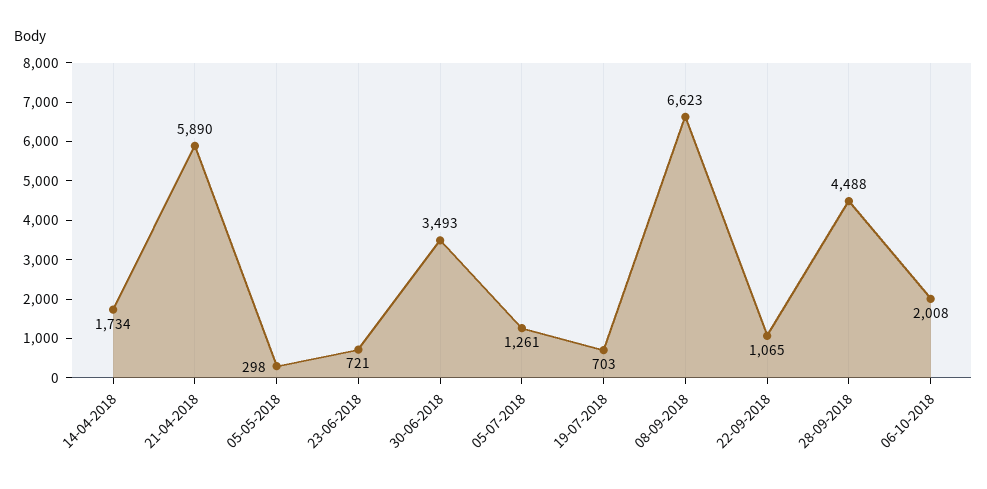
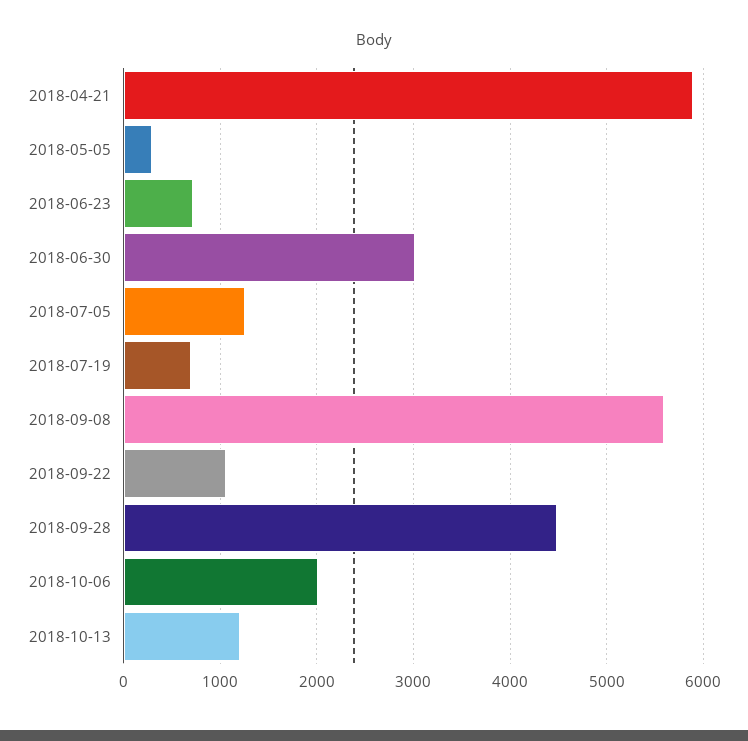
14-04-2018: 1734 -> none
30-06-2018: 3493 -> 3000
08-09-2018: 6623 -> 5600
2018-10-13: none -> 1200

